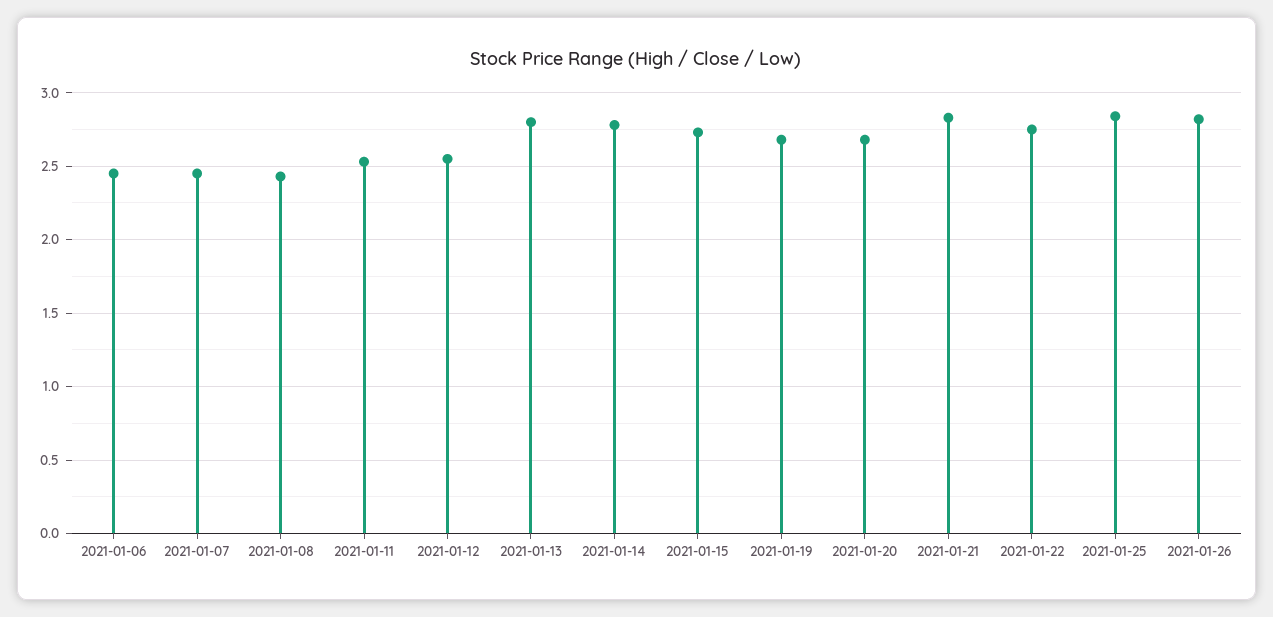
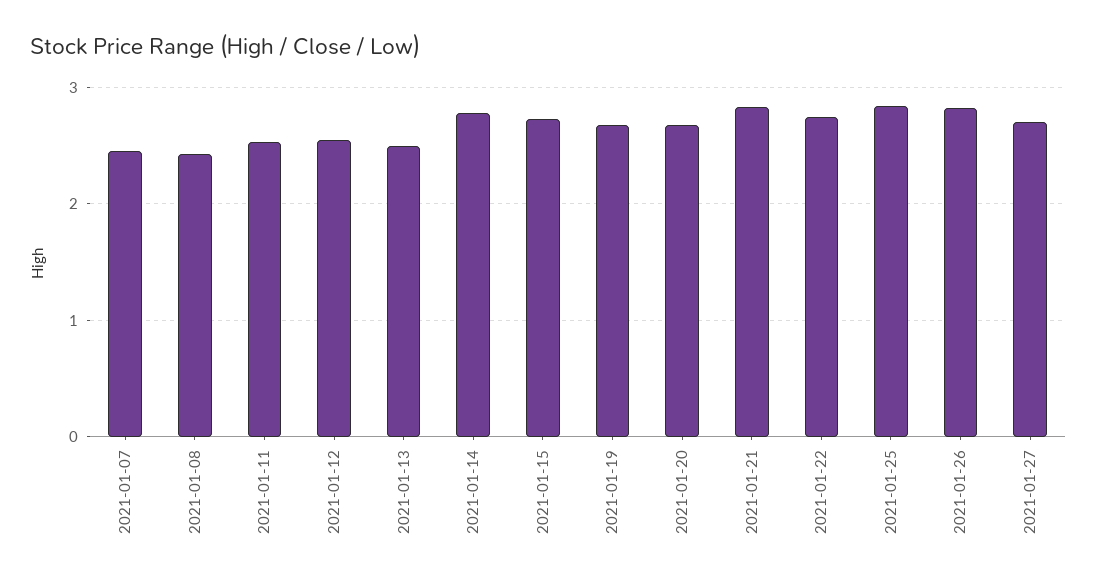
2021-01-06: 2.45 -> none
2021-01-13: 2.8 -> 2.5
2021-01-27: none -> 2.7

